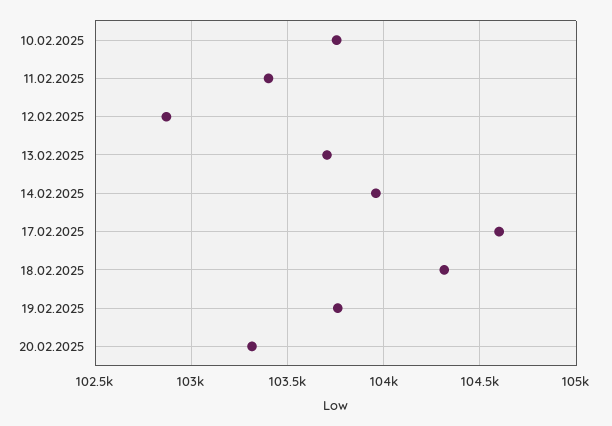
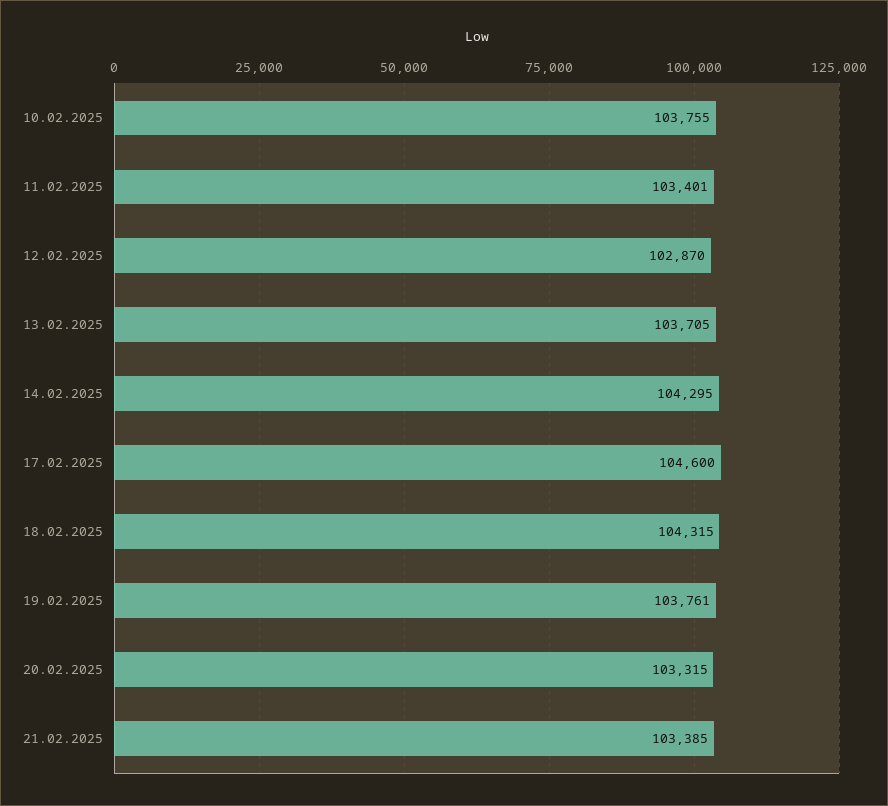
14.02.2025: 103950 -> 104295
21.02.2025: none -> 103385

